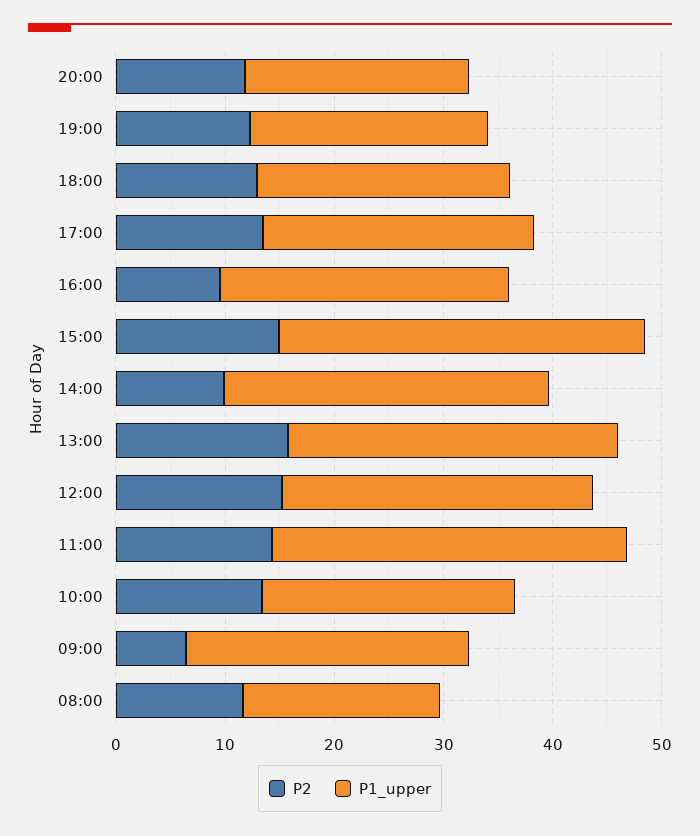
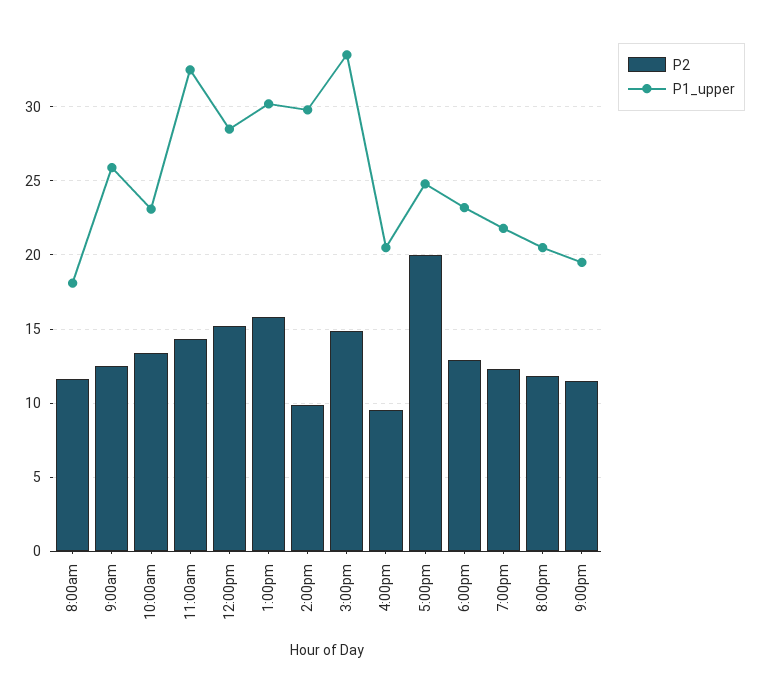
P2, 17:00: 14 -> 20
P1_upper, 16:00: 26 -> 20.5
P2, 09:00: 6 -> 12.5
P2, 9:00pm: none -> 11.5
P1_upper, 9:00pm: none -> 19.5

